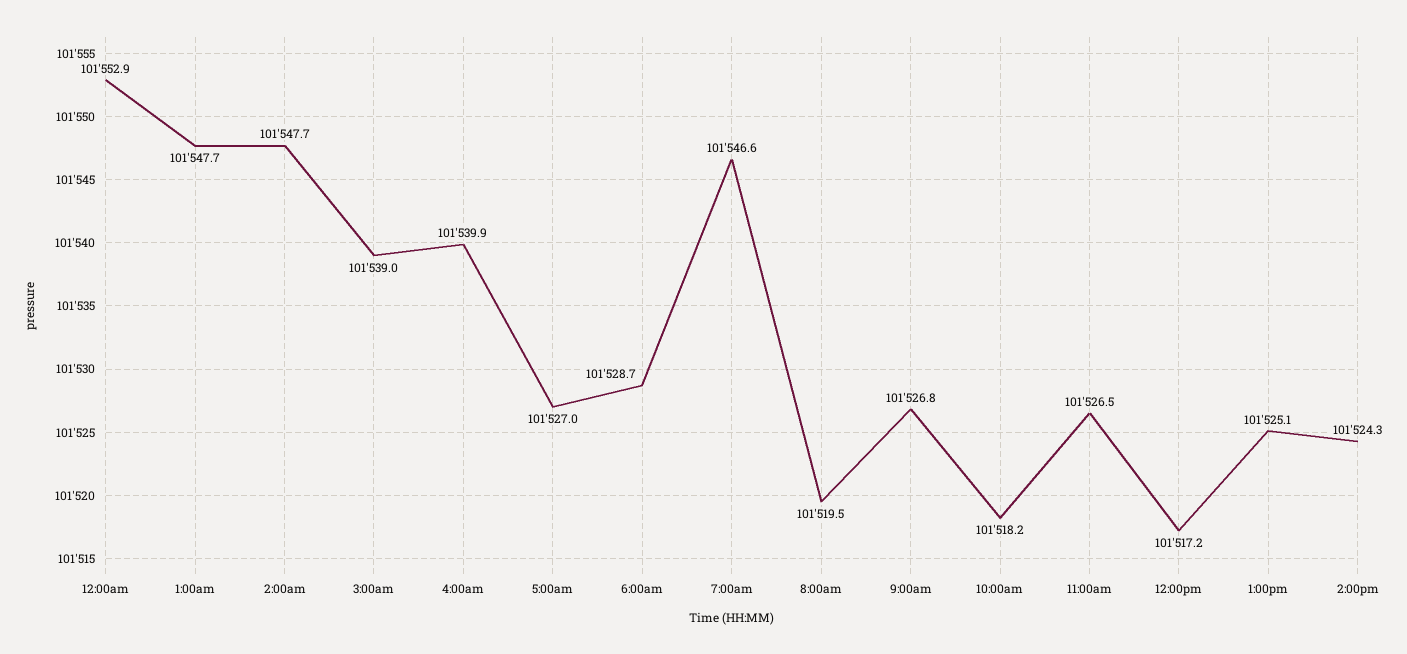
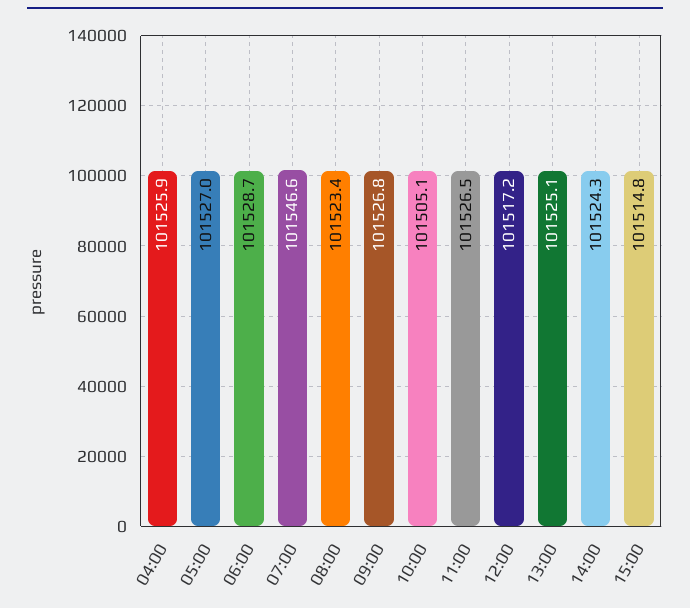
12:00am: 101552.9 -> none
1:00am: 101547.7 -> none
2:00am: 101547.7 -> none
3:00am: 101539 -> none
4:00am: 101539.9 -> 101525.9
8:00am: 101519.5 -> 101523.4
10:00am: 101518.2 -> 101505.1
15:00: none -> 101514.8

